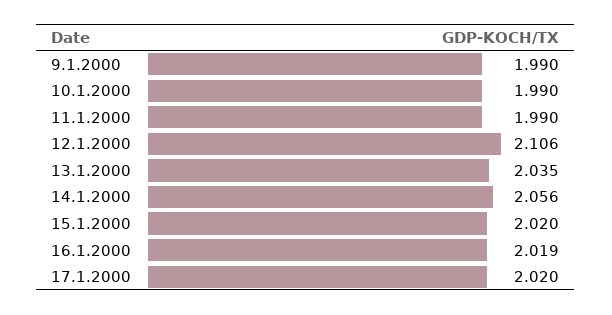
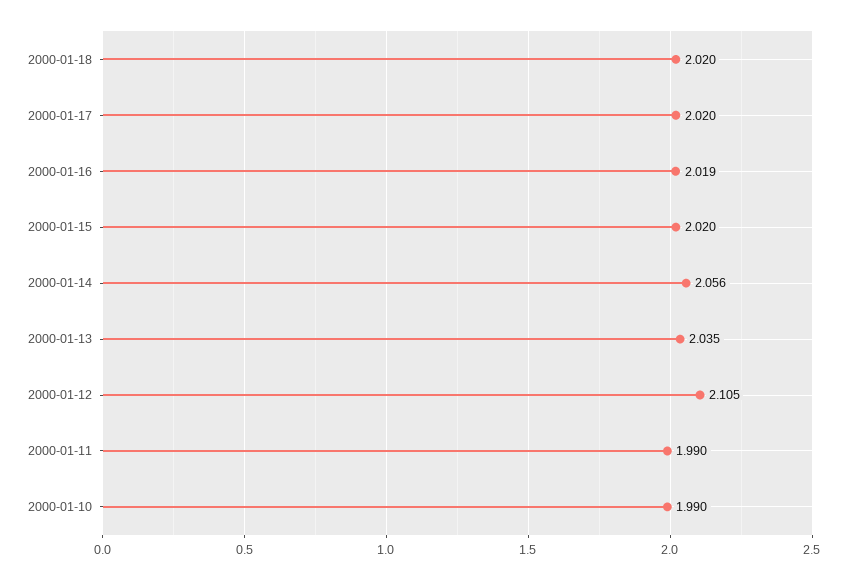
9.1.2000: 1.99 -> none
12.1.2000: 2.106 -> 2.105
2000-01-18: none -> 2.02

